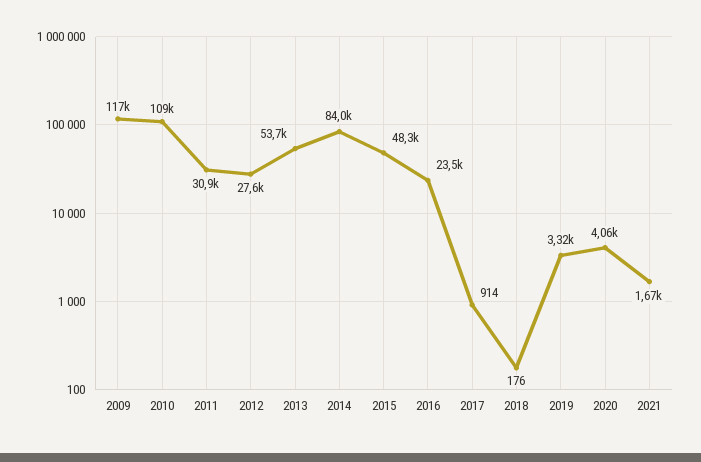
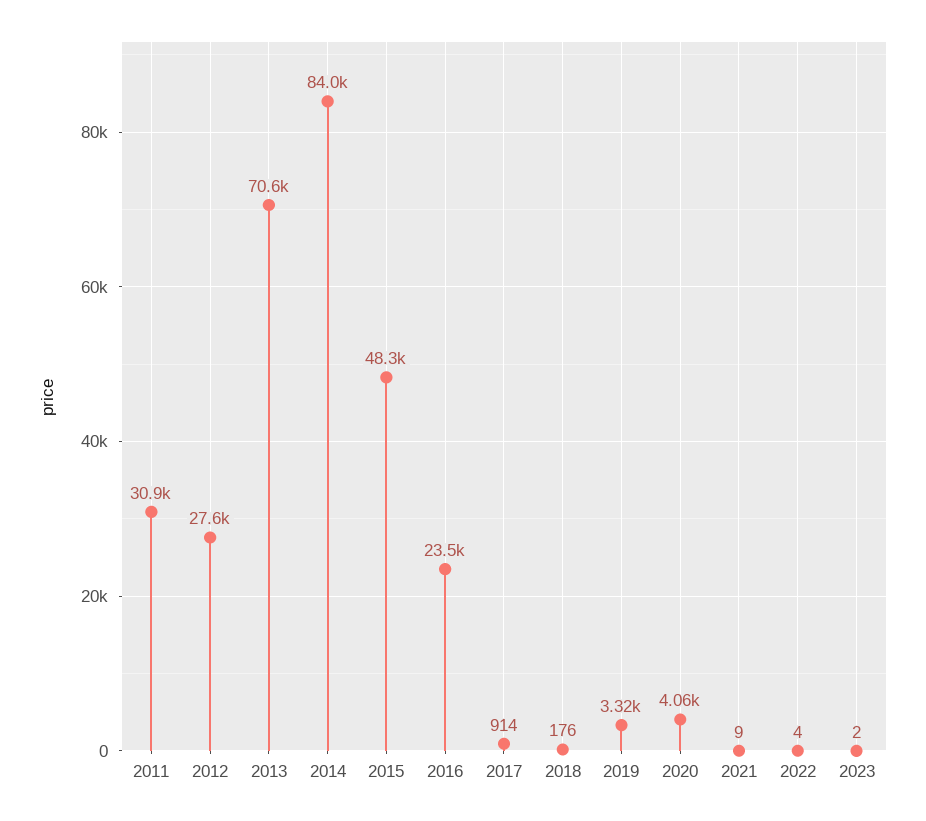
2009: 117000 -> none
2010: 109000 -> none
2013: 53700 -> 70600
2021: 1670 -> 9
2022: none -> 4
2023: none -> 2

